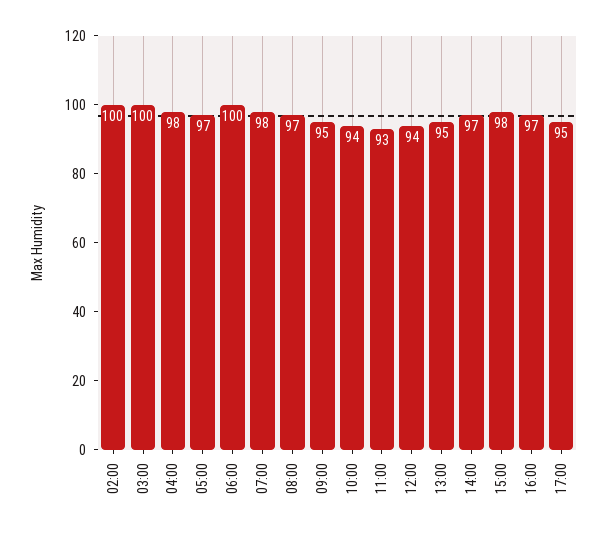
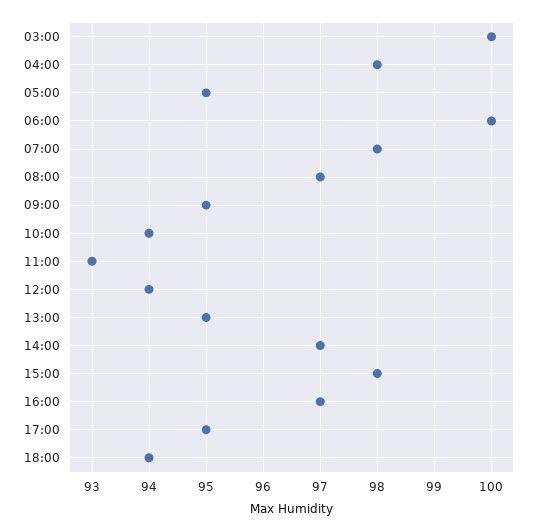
02:00: 100 -> none
05:00: 97 -> 95
18:00: none -> 94

